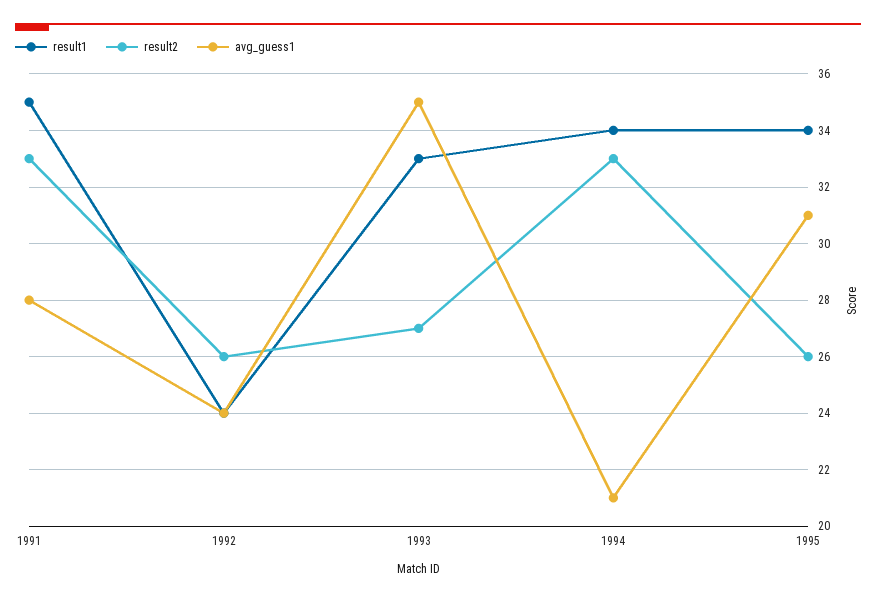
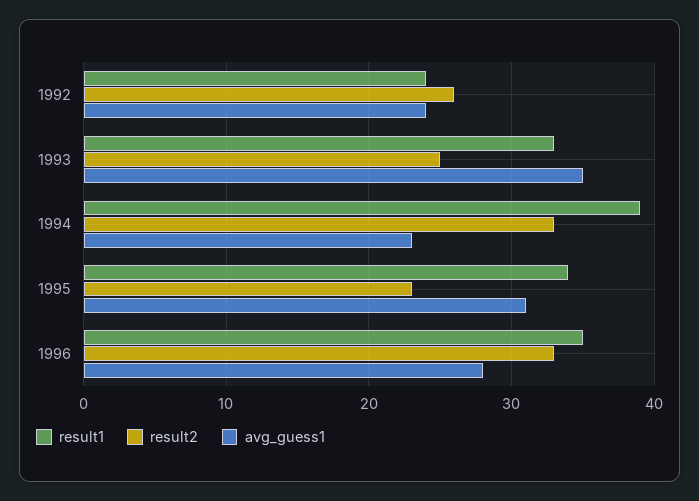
result1, 1991: 35 -> none
result2, 1991: 33 -> none
avg_guess1, 1991: 28 -> none
result2, 1993: 27 -> 25
result1, 1994: 34 -> 39
avg_guess1, 1994: 21 -> 23
result2, 1995: 26 -> 23
result1, 1996: none -> 35
result2, 1996: none -> 33
avg_guess1, 1996: none -> 28

